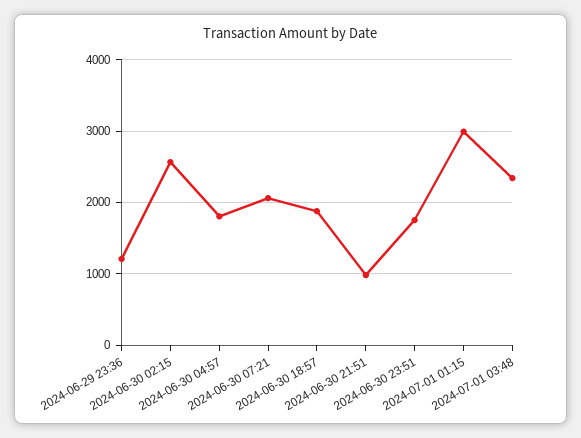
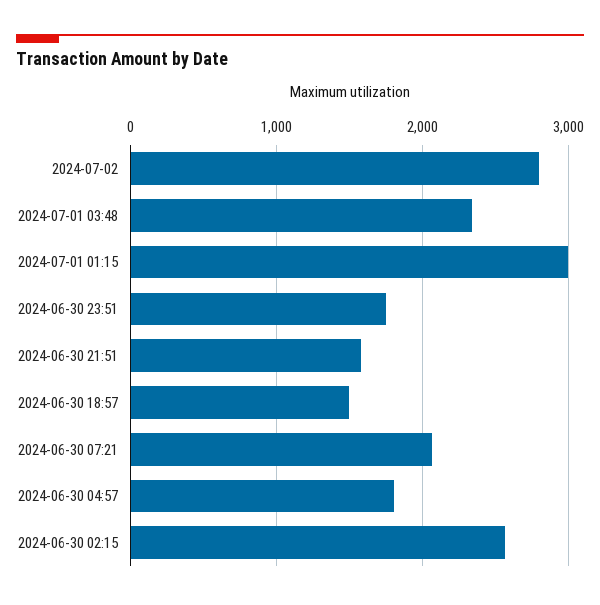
2024-06-29 23:36: 1200 -> none
2024-06-30 18:57: 1900 -> 1500
2024-06-30 21:51: 1000 -> 1600
2024-07-02: none -> 2800

